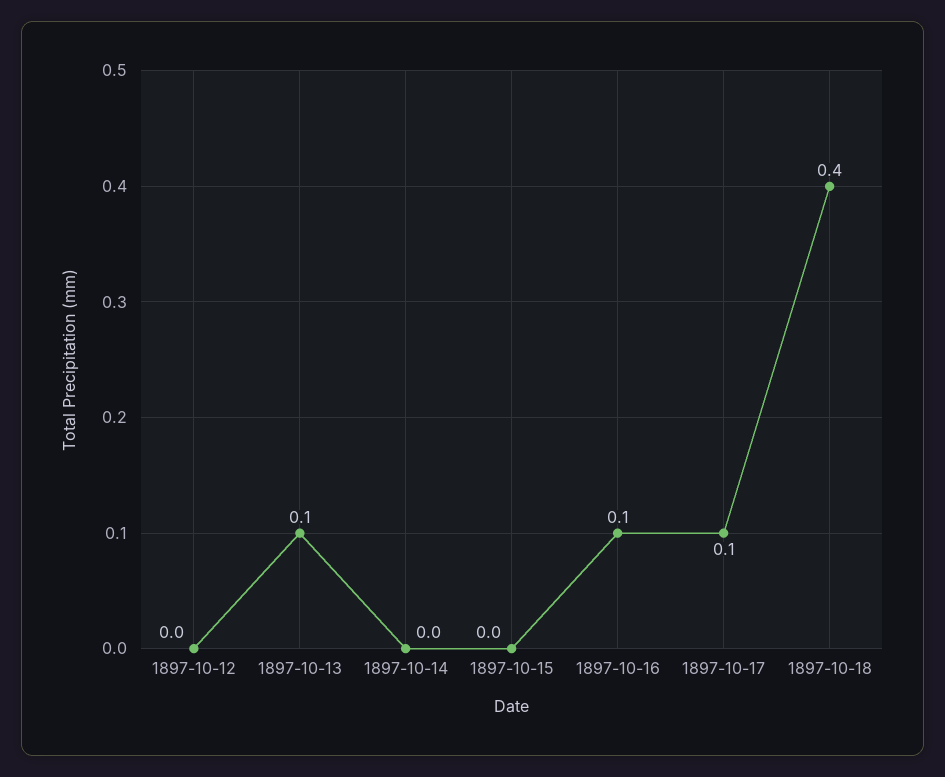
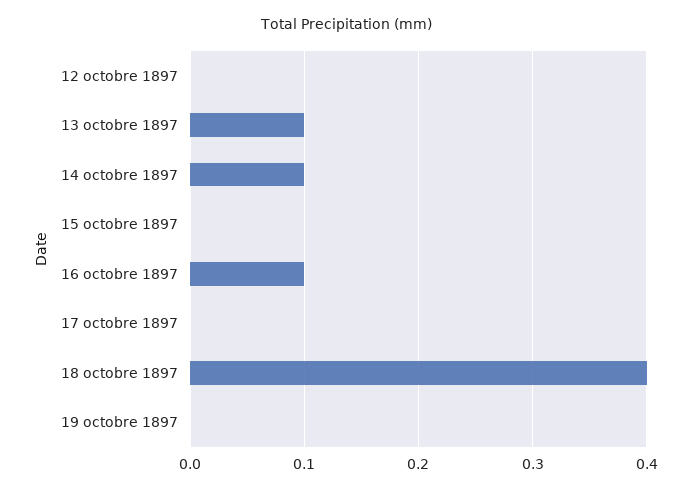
1897-10-14: 0 -> 0.1
1897-10-17: 0.1 -> 0
19 octobre 1897: none -> 0

